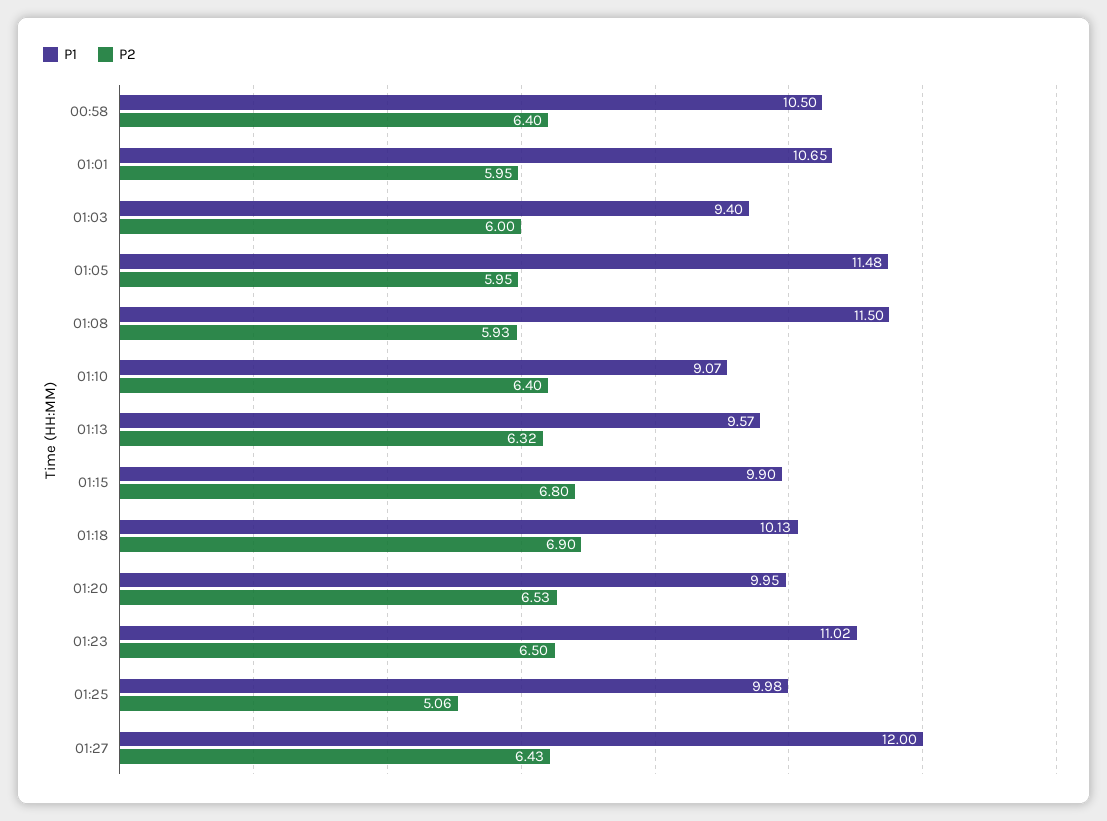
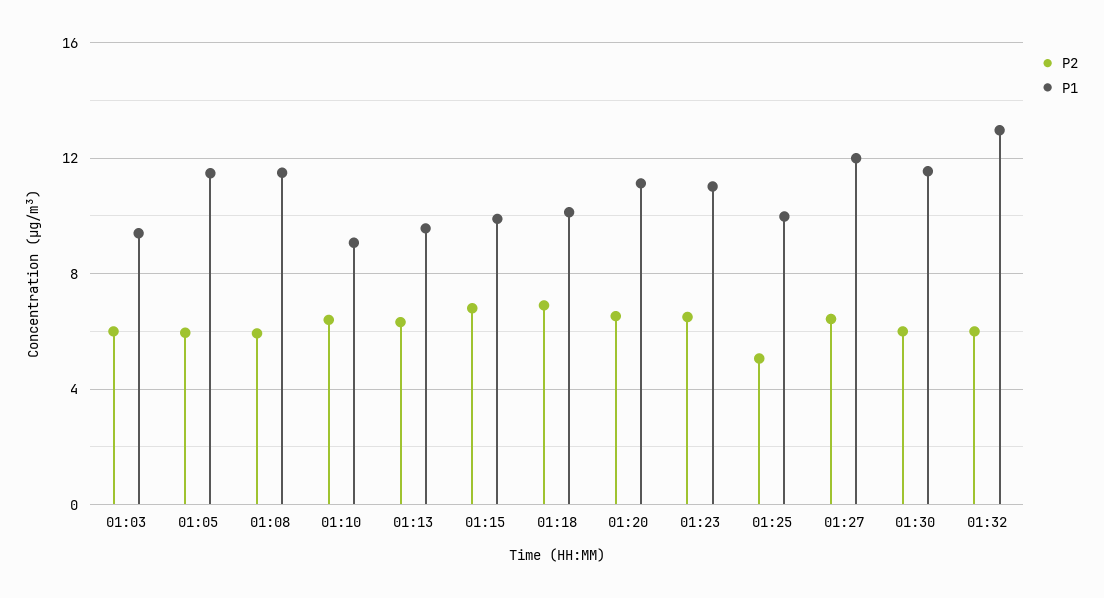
P1, 00:58: 10.5 -> none
P2, 00:58: 6.4 -> none
P1, 01:01: 10.65 -> none
P2, 01:01: 5.95 -> none
P1, 01:20: 9.95 -> 11
P2, 01:30: none -> 6
P1, 01:30: none -> 11.5
P2, 01:32: none -> 6
P1, 01:32: none -> 13

